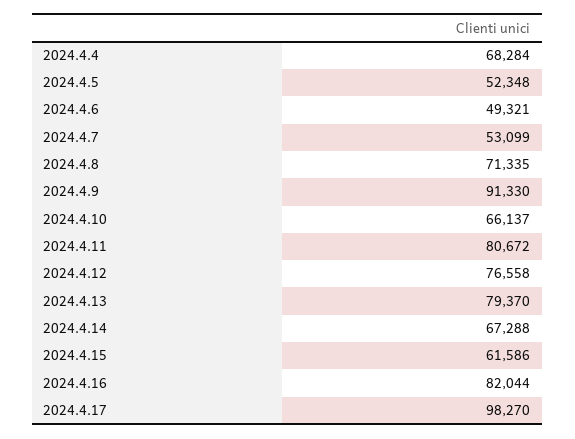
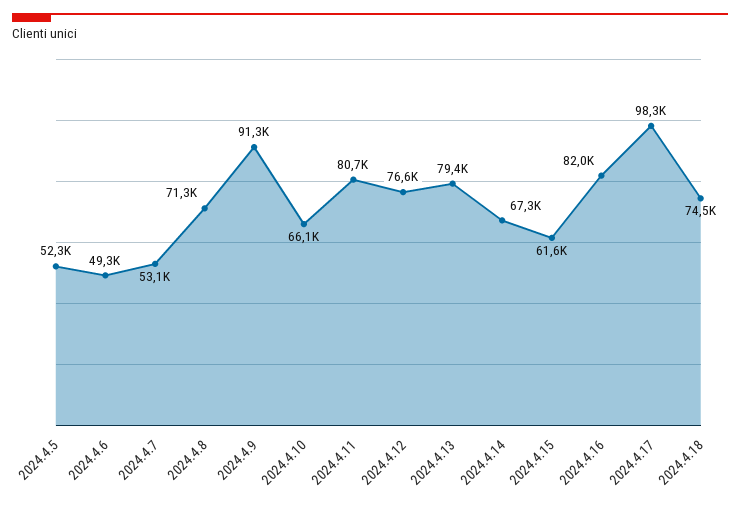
2024.4.4: 68284 -> none
2024.4.18: none -> 74500

